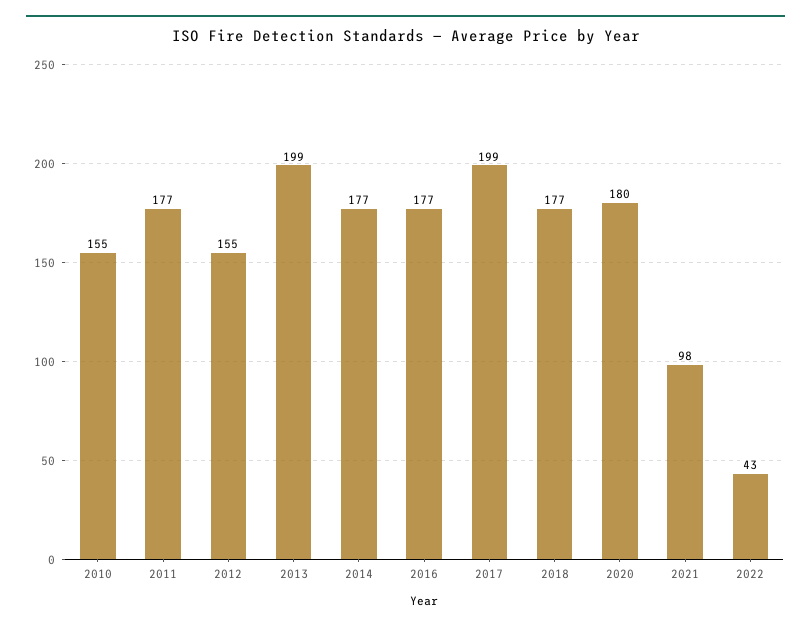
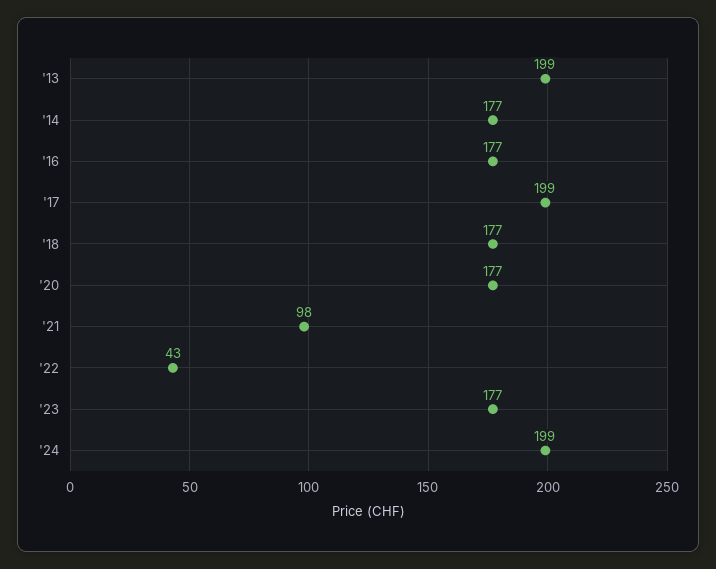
2010: 155 -> none
2011: 177 -> none
2012: 155 -> none
2020: 180 -> 177
'23: none -> 177
'24: none -> 199

